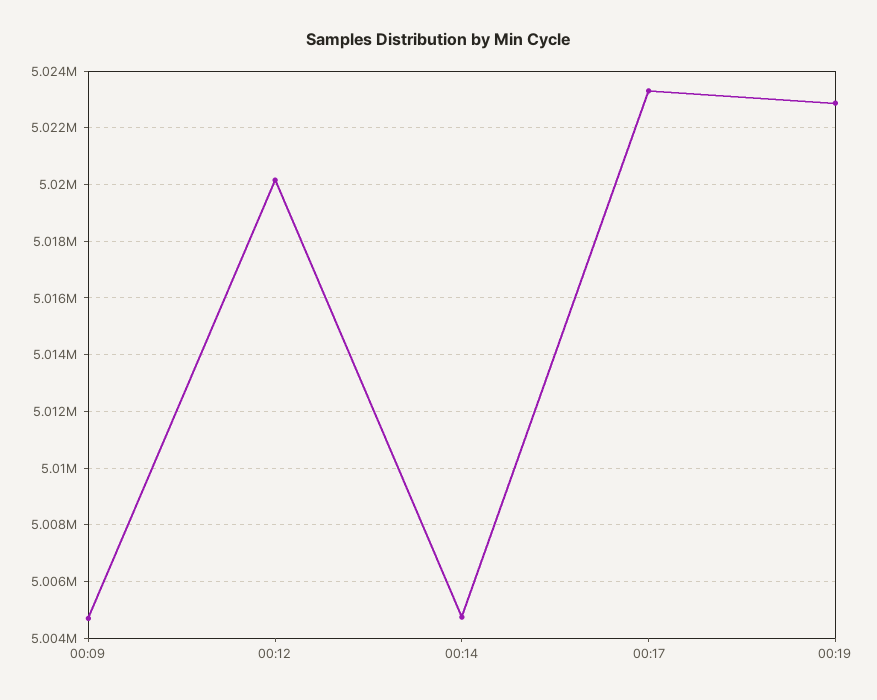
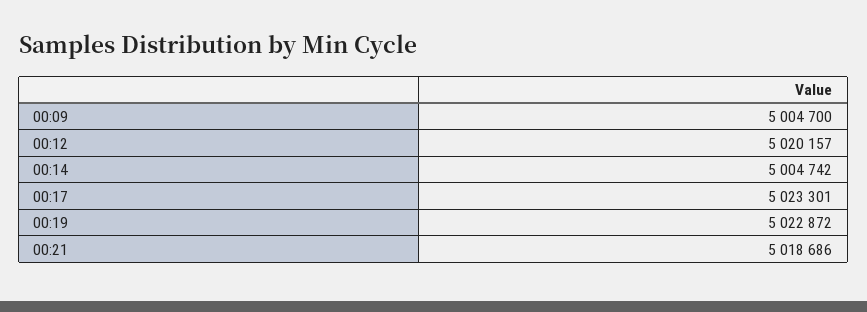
00:21: none -> 5018686

